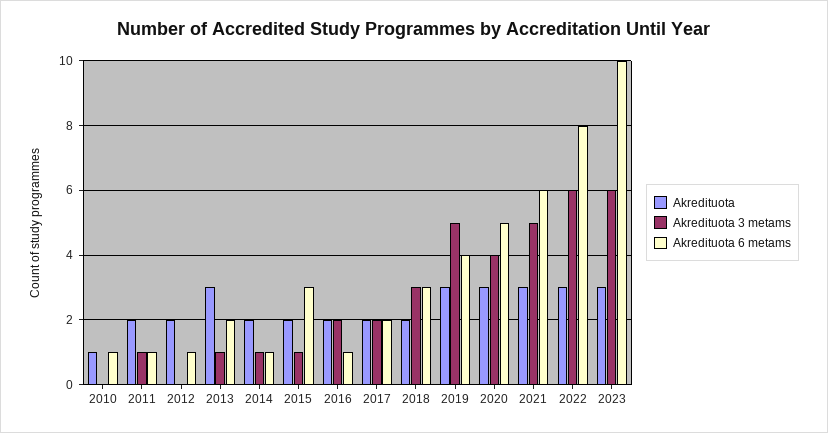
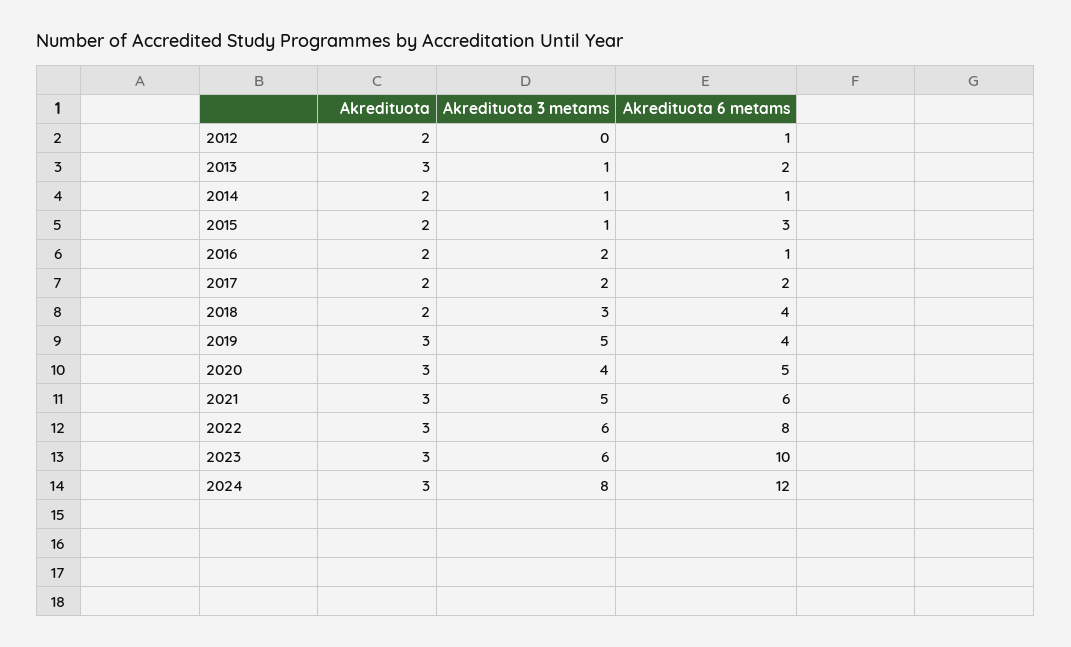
Akredituota, 2010: 1 -> none
Akredituota 3 metams, 2010: 0 -> none
Akredituota 6 metams, 2010: 1 -> none
Akredituota, 2011: 2 -> none
Akredituota 3 metams, 2011: 1 -> none
Akredituota 6 metams, 2011: 1 -> none
Akredituota 6 metams, 2018: 3 -> 4
Akredituota, 2024: none -> 3
Akredituota 3 metams, 2024: none -> 8
Akredituota 6 metams, 2024: none -> 12

